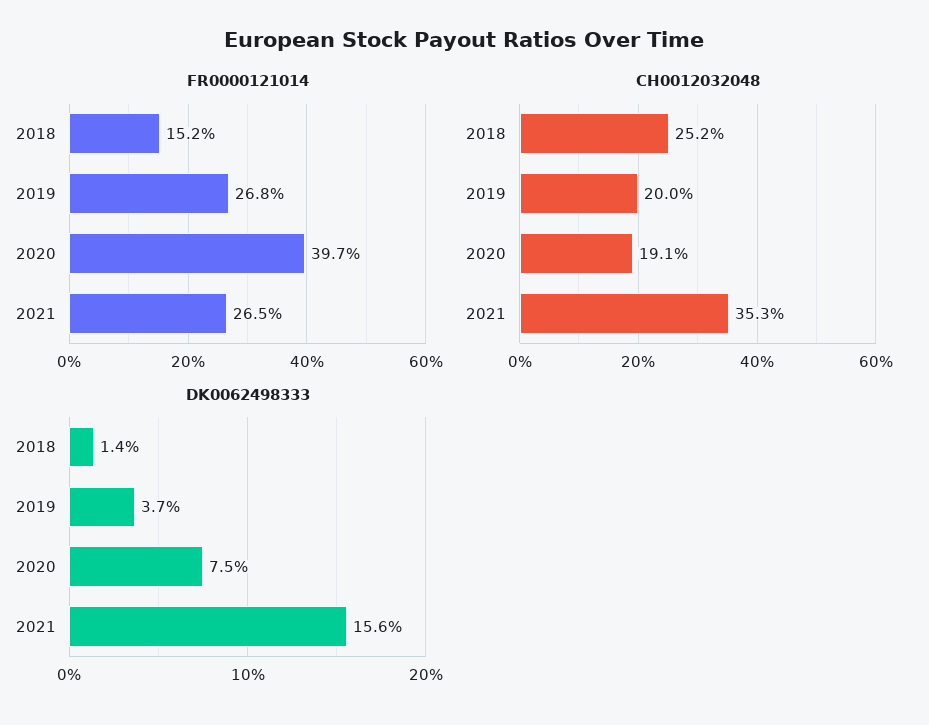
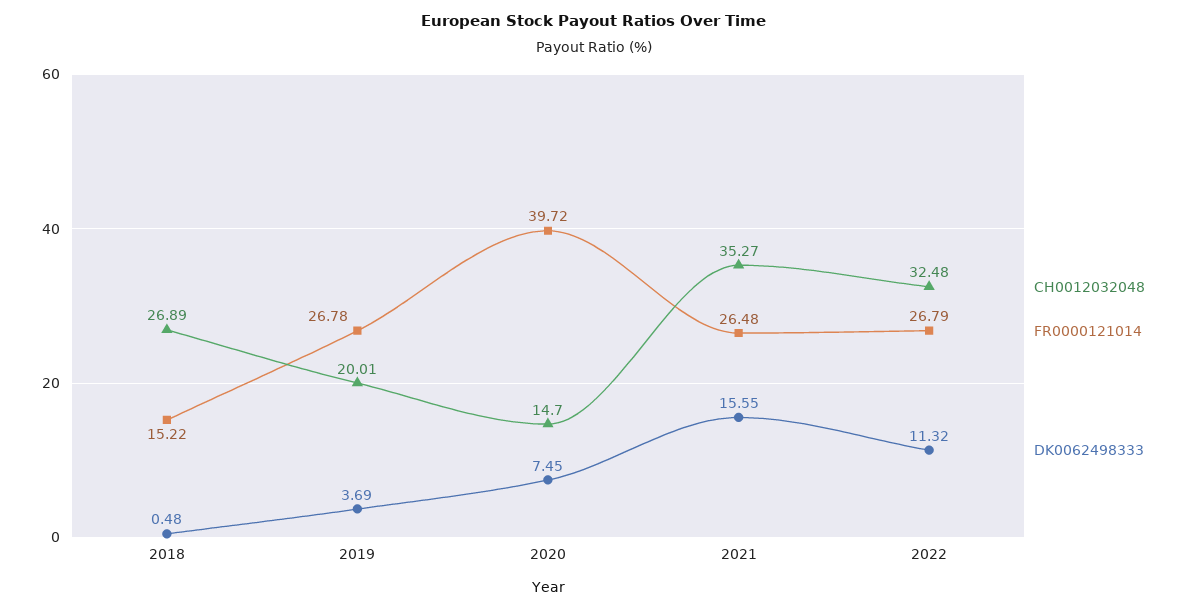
CH0012032048, 2018: 25.2 -> 26.89
CH0012032048, 2020: 19.1 -> 14.7
DK0062498333, 2018: 1.4 -> 0.48
CH0012032048, 2022: none -> 32.48
FR0000121014, 2022: none -> 26.79
DK0062498333, 2022: none -> 11.32

